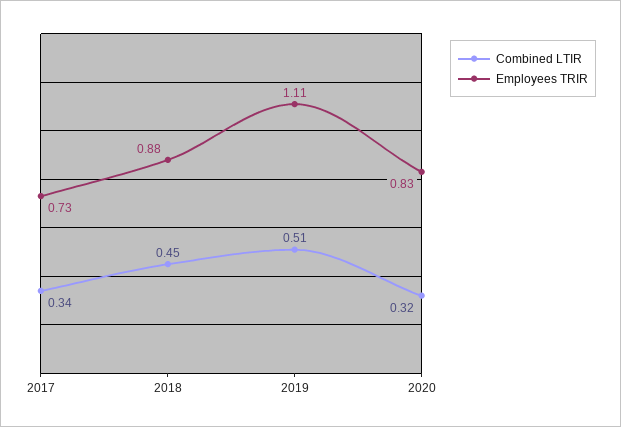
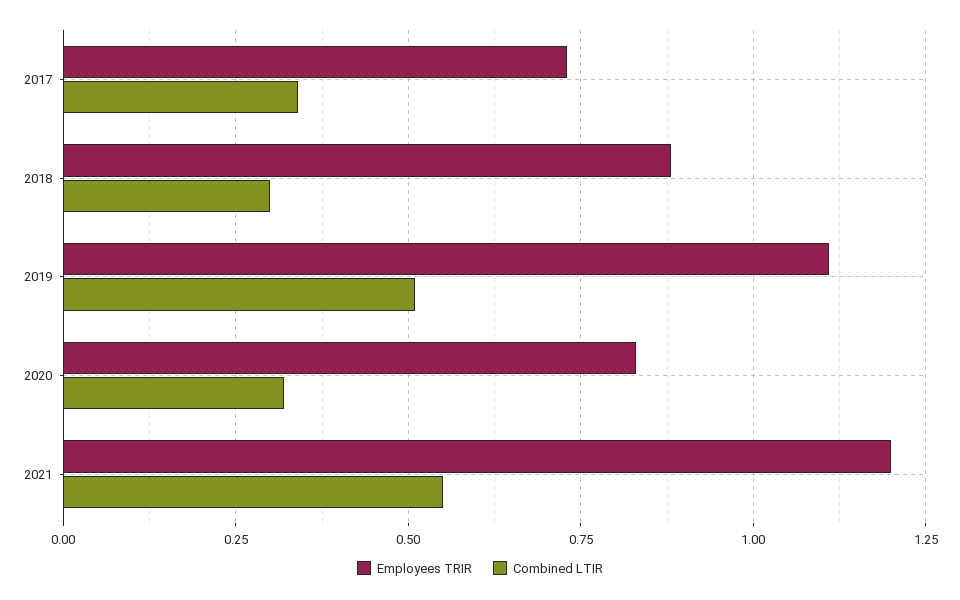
Combined LTIR, 2018: 0.45 -> 0.3
Employees TRIR, 2021: none -> 1.2
Combined LTIR, 2021: none -> 0.55

